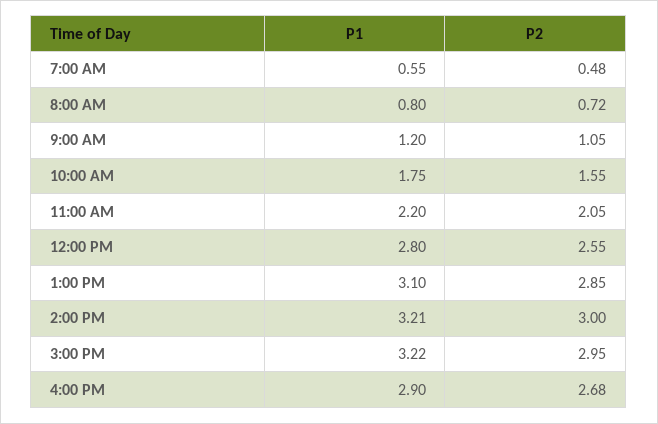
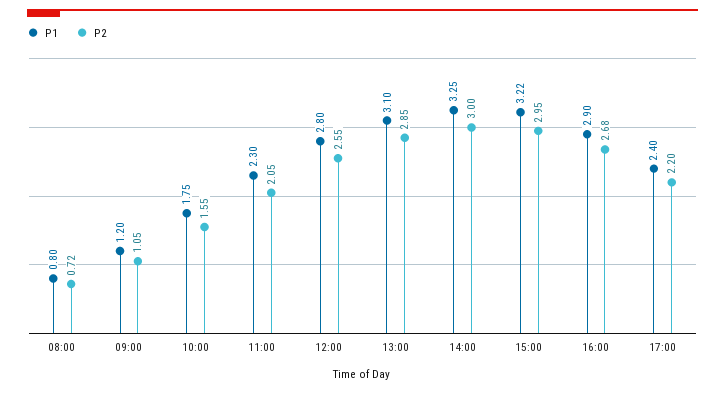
P1, 7:00 AM: 0.55 -> none
P2, 7:00 AM: 0.48 -> none
P1, 11:00 AM: 2.2 -> 2.3
P1, 2:00 PM: 3.21 -> 3.25
P1, 17:00: none -> 2.4
P2, 17:00: none -> 2.2

